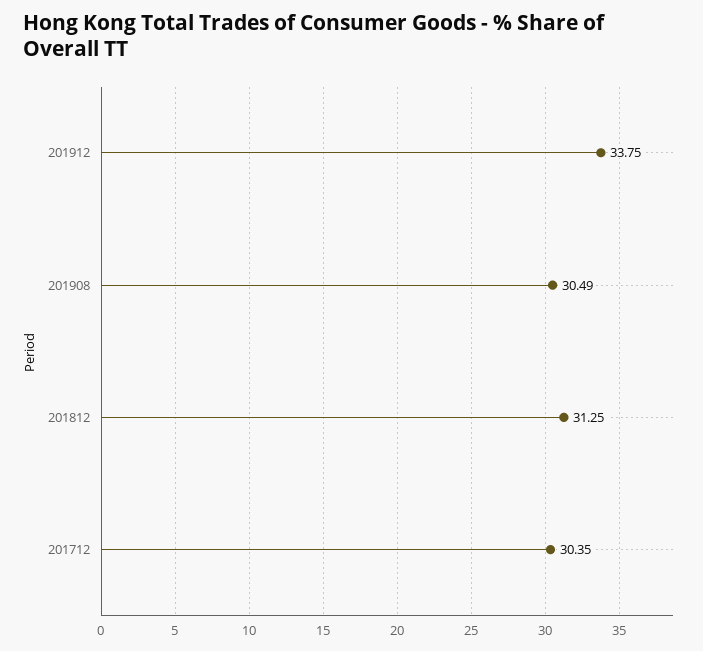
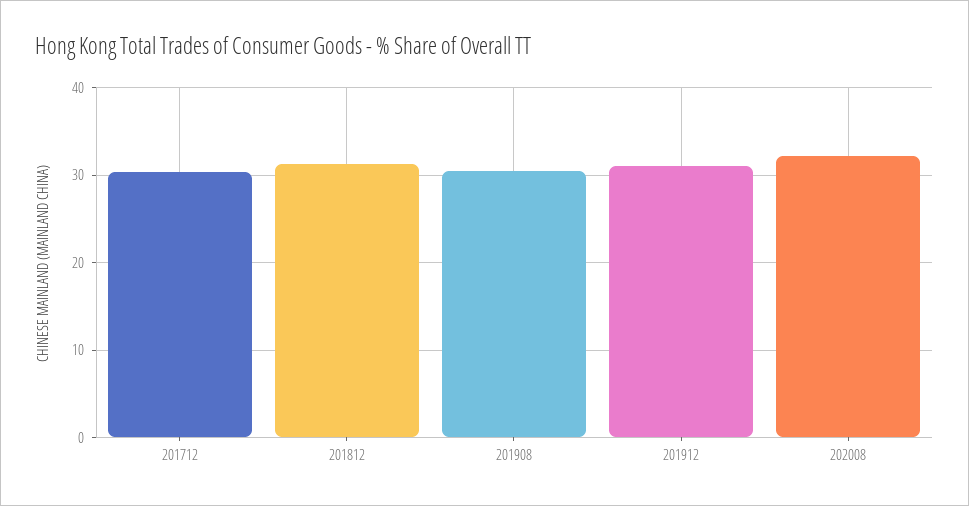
201912: 33.75 -> 31
202008: none -> 32

